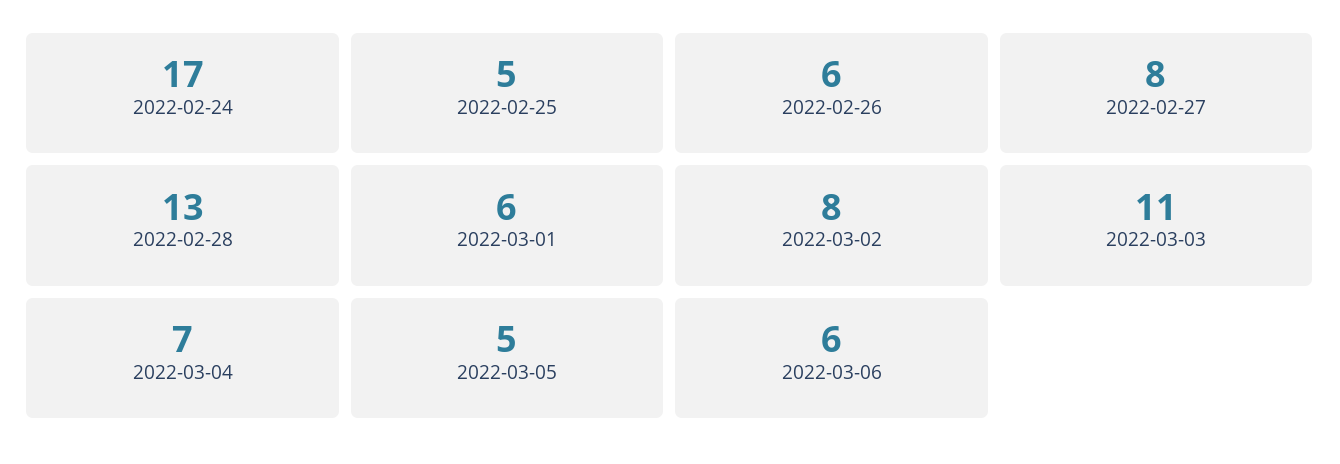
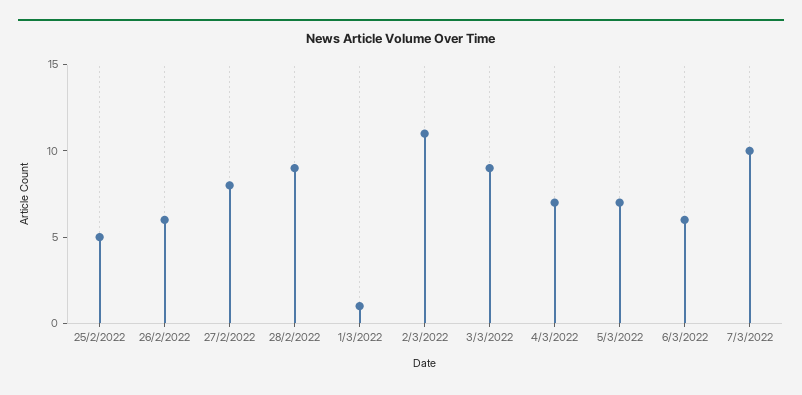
2022-02-24: 17 -> none
2022-02-28: 13 -> 9
2022-03-01: 6 -> 1
2022-03-02: 8 -> 11
2022-03-03: 11 -> 9
2022-03-05: 5 -> 7
7/3/2022: none -> 10

